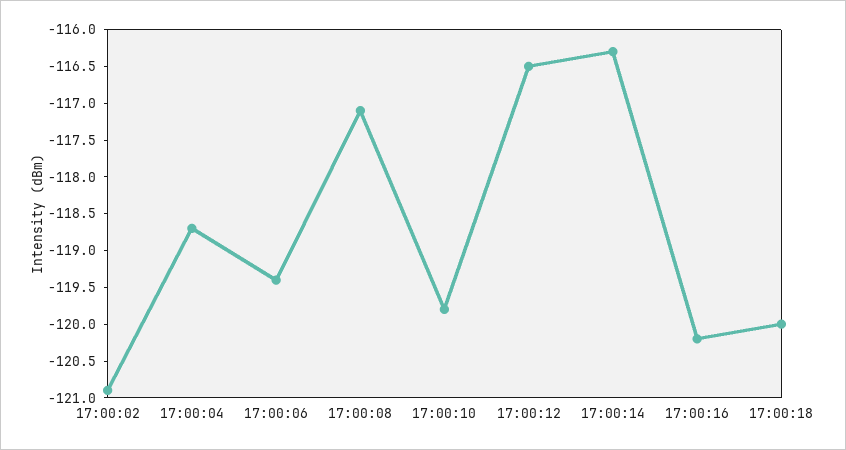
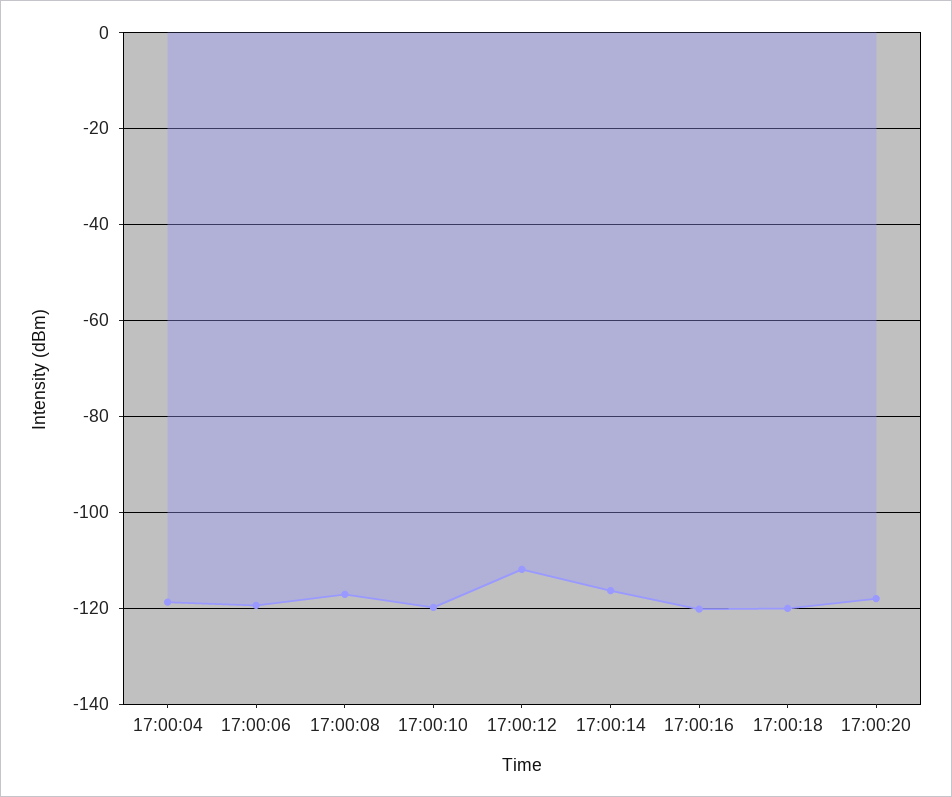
17:00:02: -121 -> none
17:00:12: -116.5 -> -112
17:00:20: none -> -118

